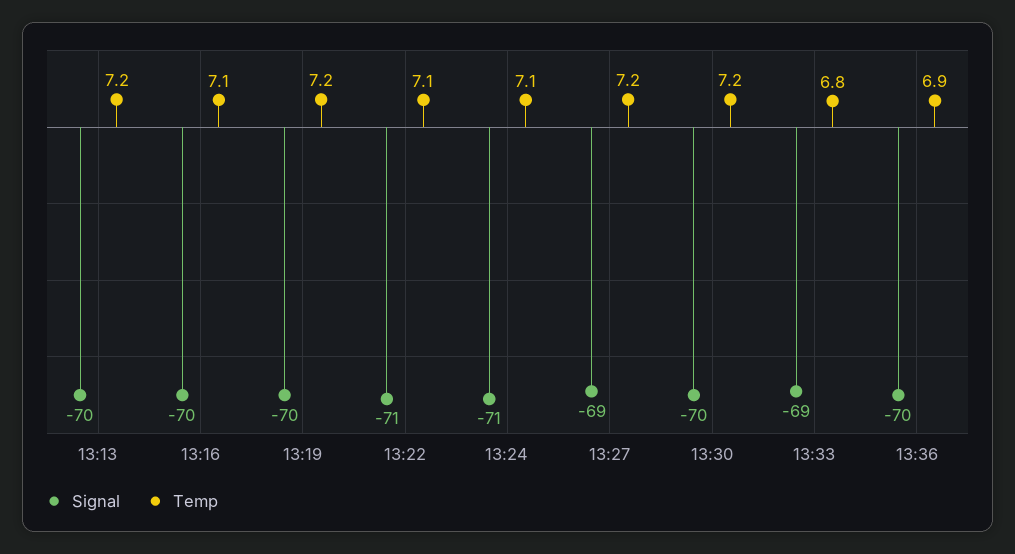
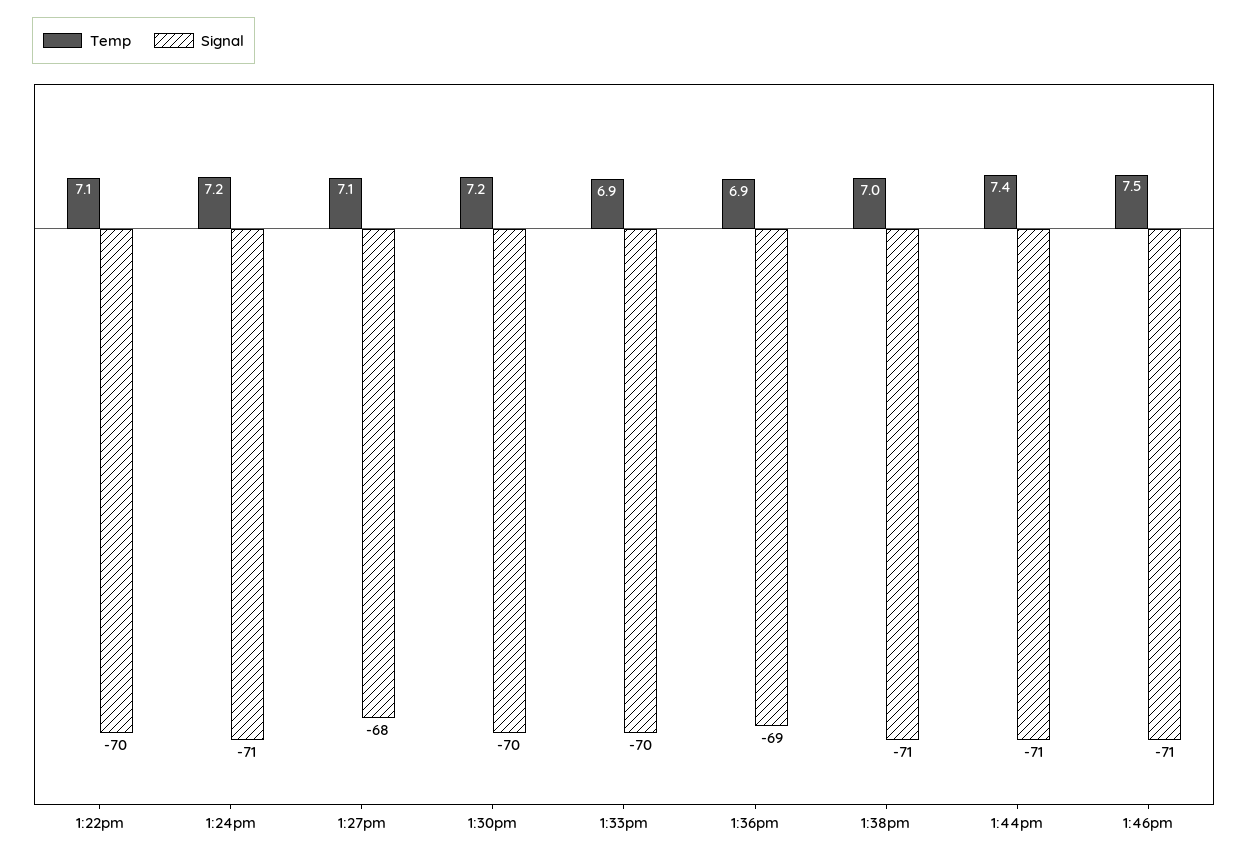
Signal, 13:13: -70 -> none
Temp, 13:13: 7.2 -> none
Signal, 13:16: -70 -> none
Temp, 13:16: 7.1 -> none
Signal, 13:19: -70 -> none
Temp, 13:19: 7.2 -> none
Signal, 13:22: -71 -> -70
Temp, 13:24: 7.1 -> 7.2
Signal, 13:27: -69 -> -68
Temp, 13:27: 7.2 -> 7.1
Signal, 13:33: -69 -> -70
Temp, 13:33: 6.8 -> 6.9
Signal, 13:36: -70 -> -69
Temp, 1:38pm: none -> 7
Signal, 1:38pm: none -> -71
Temp, 1:44pm: none -> 7.4
Signal, 1:44pm: none -> -71
Temp, 1:46pm: none -> 7.5
Signal, 1:46pm: none -> -71

